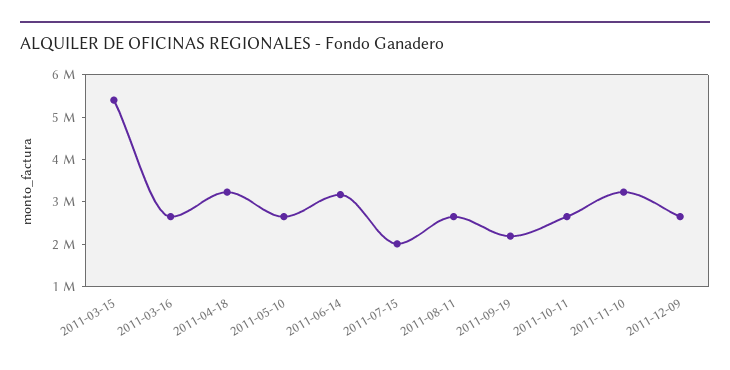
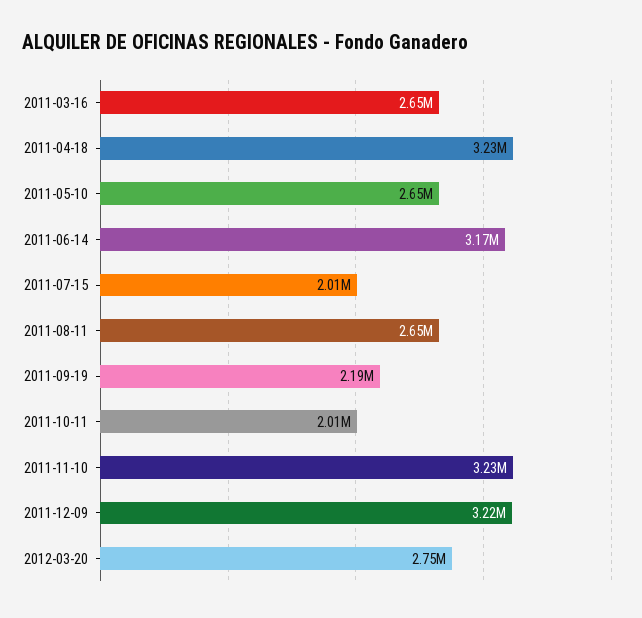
2011-03-15: 5400000 -> none
2011-10-11: 2600000 -> 2010000
2011-12-09: 2600000 -> 3220000
2012-03-20: none -> 2750000

